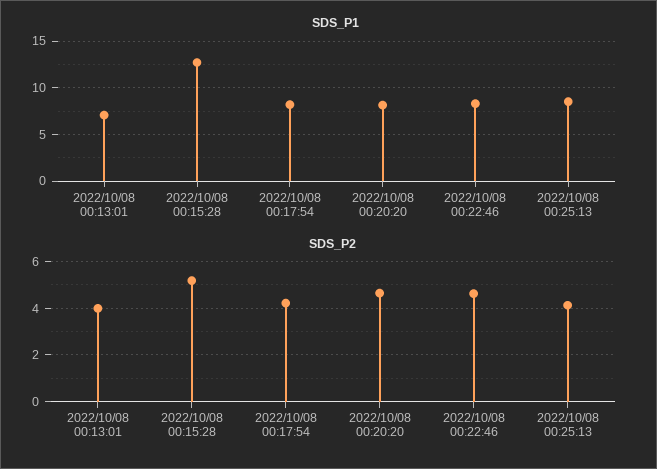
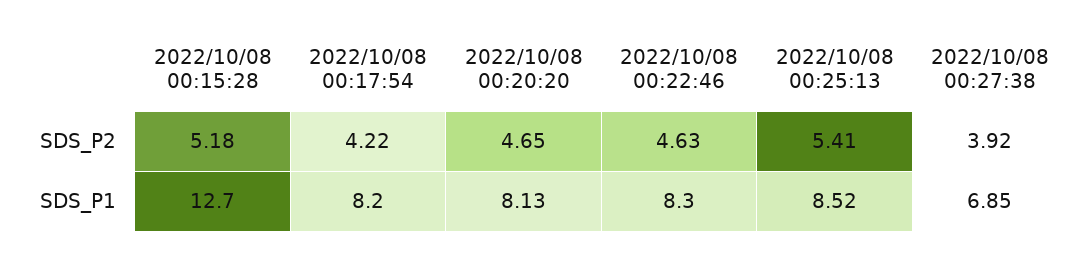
SDS_P1, 2022/10/08 00:13:01: 7 -> none
SDS_P2, 2022/10/08 00:13:01: 4 -> none
SDS_P2, 2022/10/08 00:25:13: 4 -> 5.41
SDS_P2, 2022/10/08 00:27:38: none -> 3.92
SDS_P1, 2022/10/08 00:27:38: none -> 6.85

